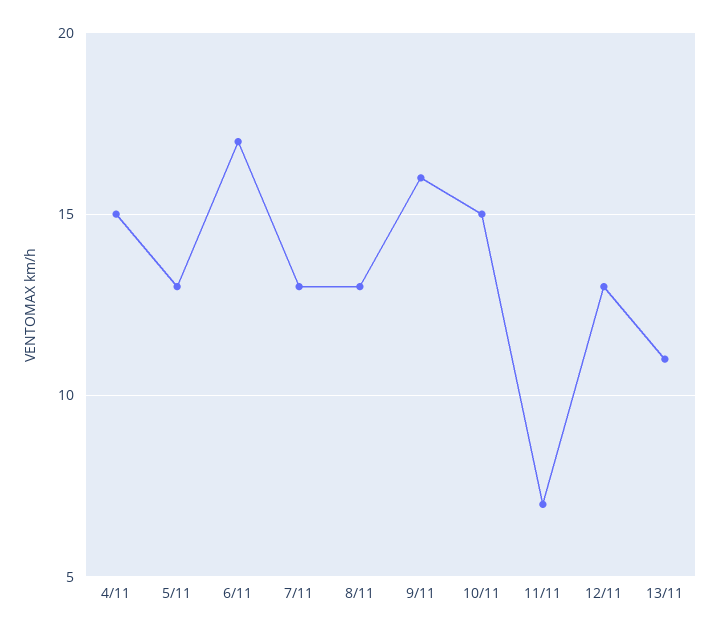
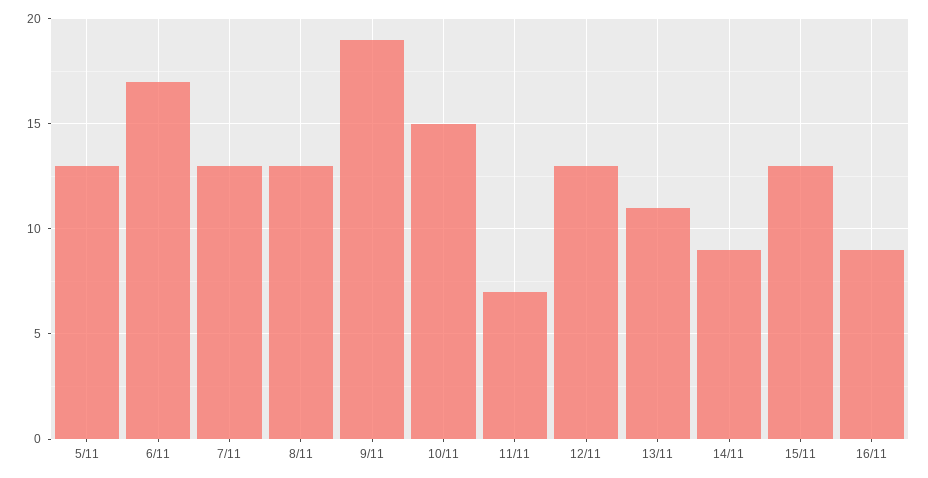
4/11: 15 -> none
9/11: 16 -> 19
14/11: none -> 9
15/11: none -> 13
16/11: none -> 9

